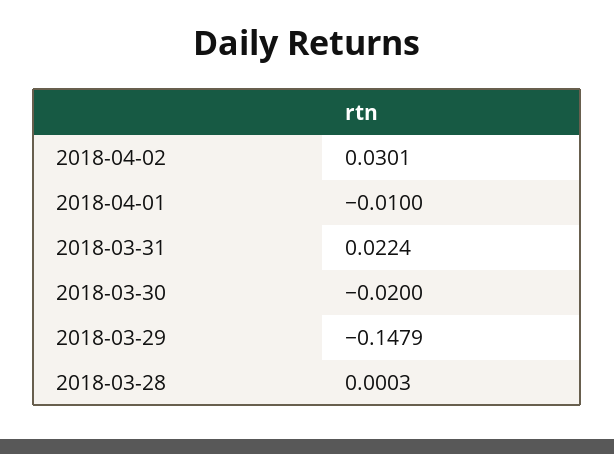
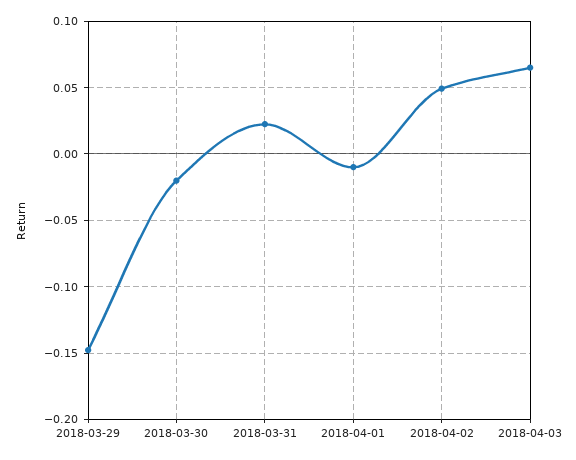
2018-04-02: 0.0301 -> 0.05
2018-03-28: 0.0003 -> none
2018-04-03: none -> 0.065

